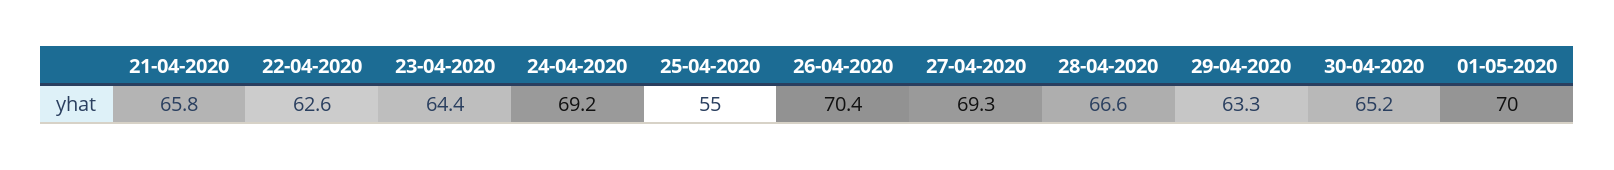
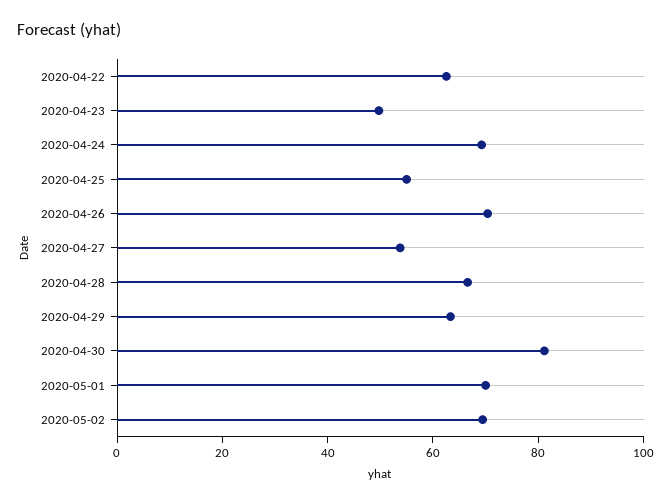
21-04-2020: 65.8 -> none
23-04-2020: 64.4 -> 50
27-04-2020: 69.3 -> 55
30-04-2020: 65.2 -> 80
2020-05-02: none -> 70

